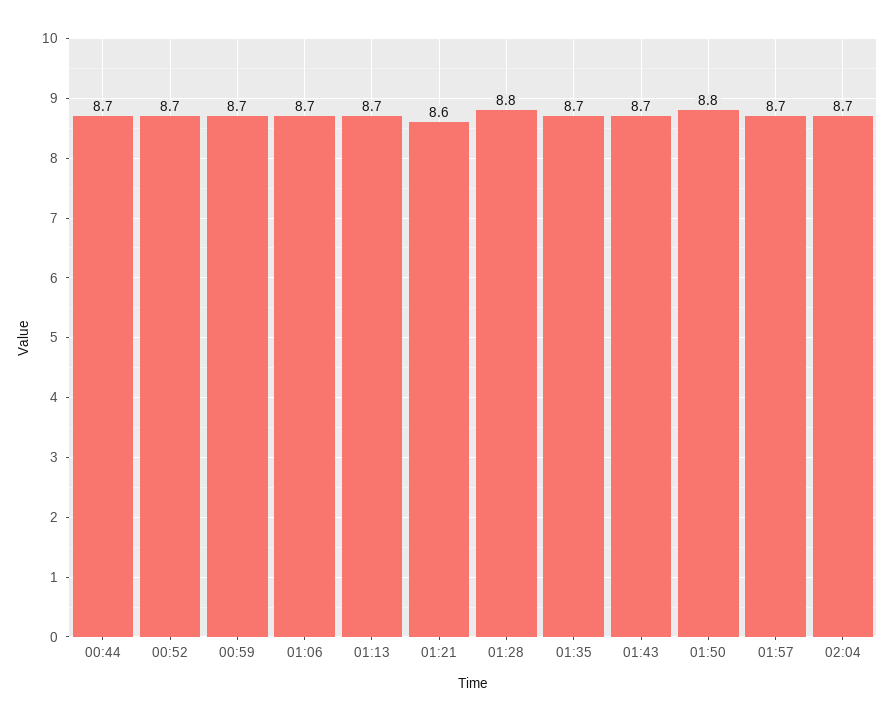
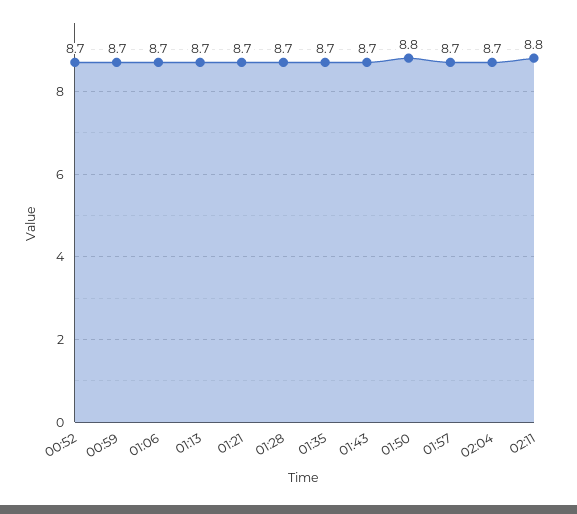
00:44: 8.7 -> none
01:21: 8.6 -> 8.7
01:28: 8.8 -> 8.7
02:11: none -> 8.8

